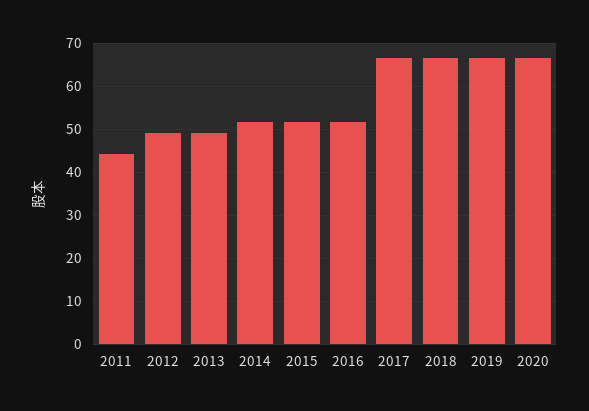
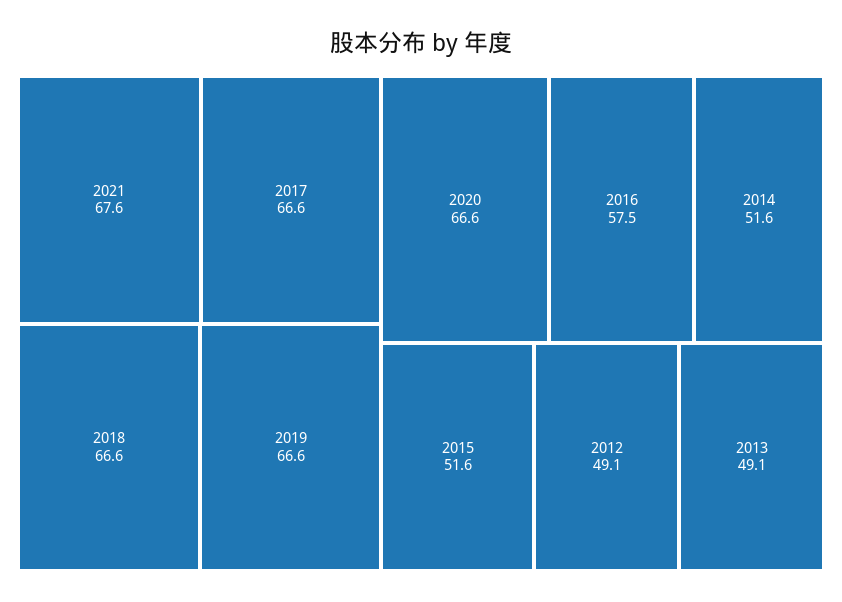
2011: 44 -> none
2016: 52 -> 57.5
2021: none -> 67.6

